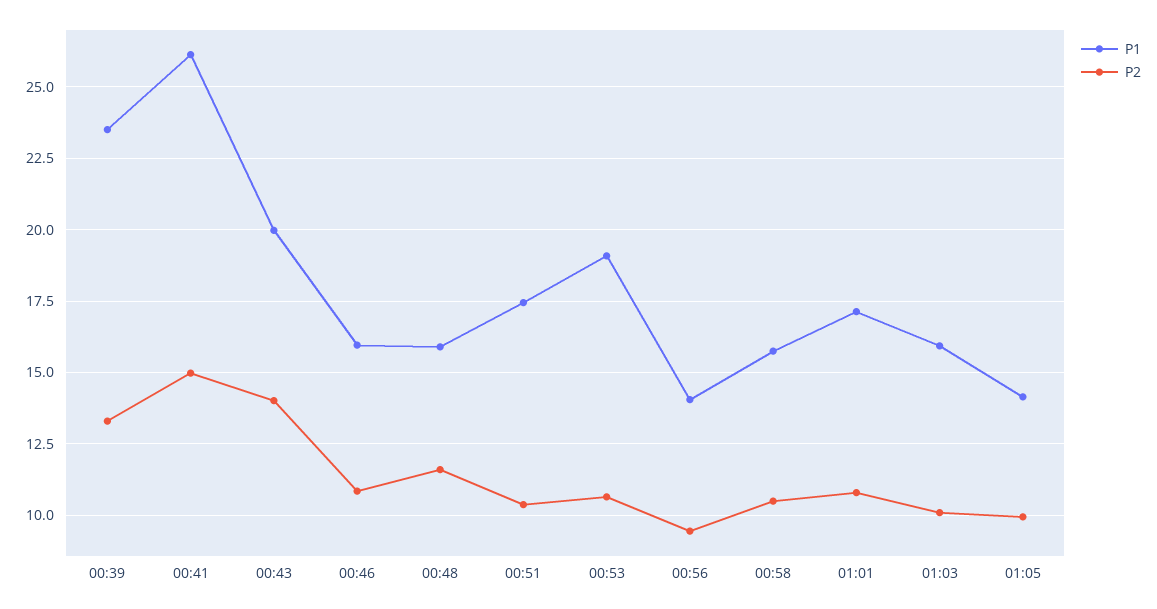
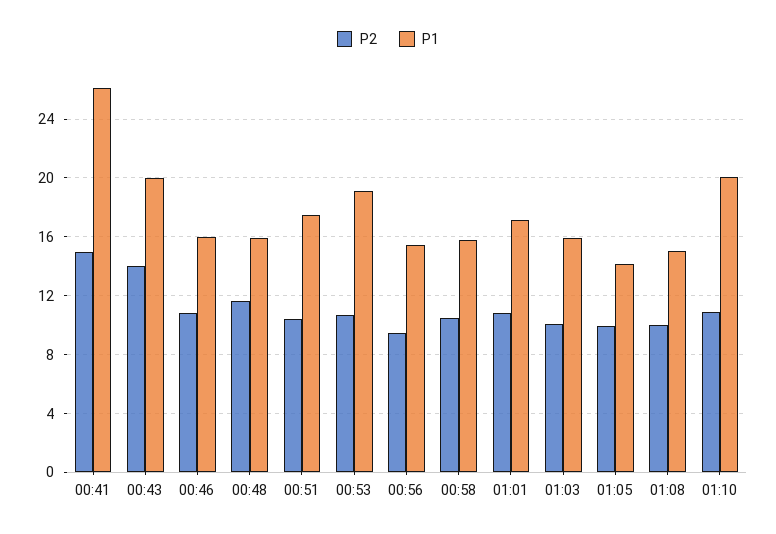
P1, 00:39: 23.5 -> none
P2, 00:39: 13.25 -> none
P1, 00:56: 14 -> 15.5
P2, 01:08: none -> 10
P1, 01:08: none -> 15
P2, 01:10: none -> 11
P1, 01:10: none -> 20

